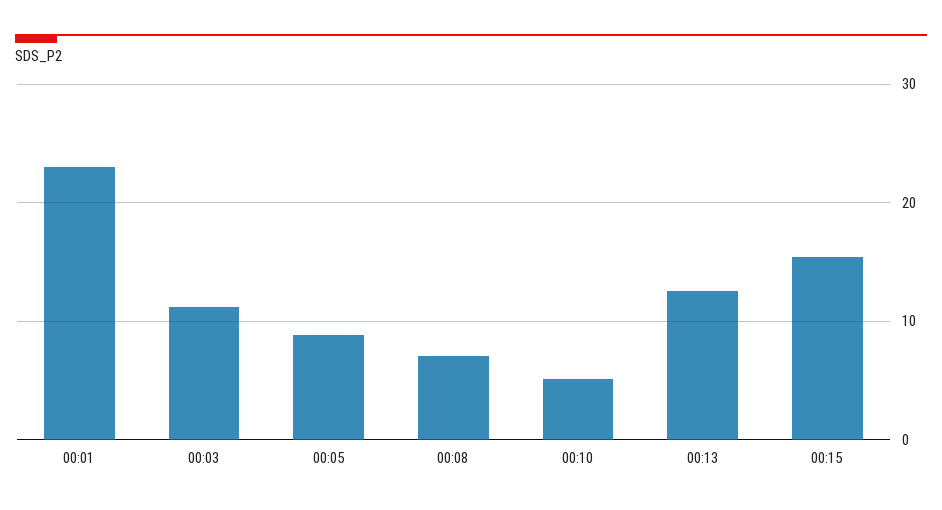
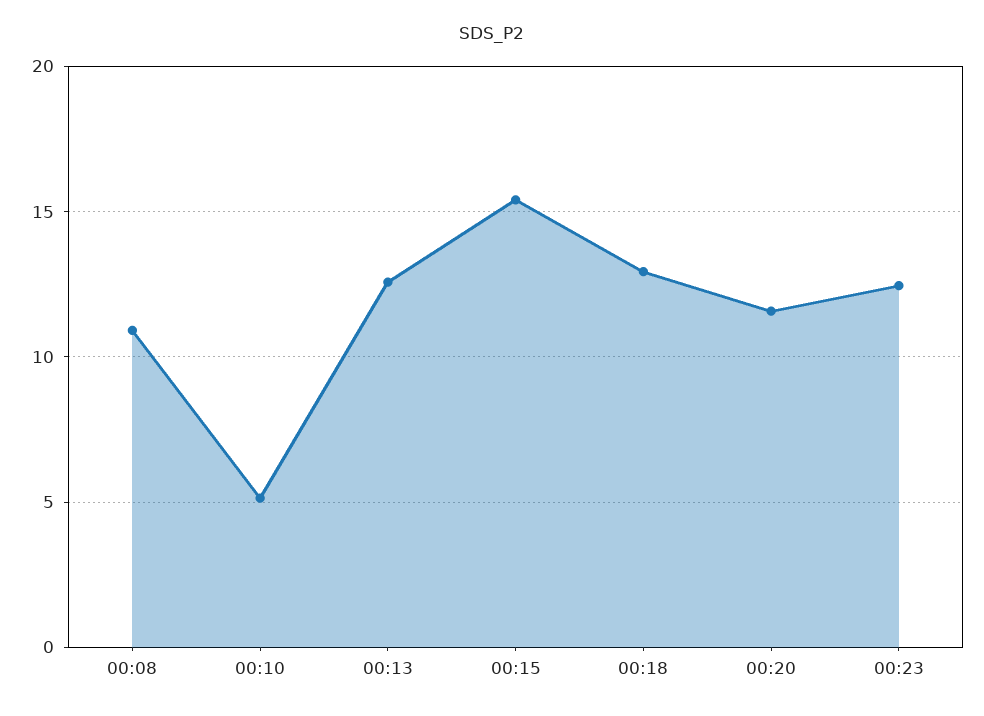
00:01: 23 -> none
00:03: 11 -> none
00:05: 9 -> none
00:08: 7 -> 11
00:18: none -> 13
00:20: none -> 11.5
00:23: none -> 12.5

